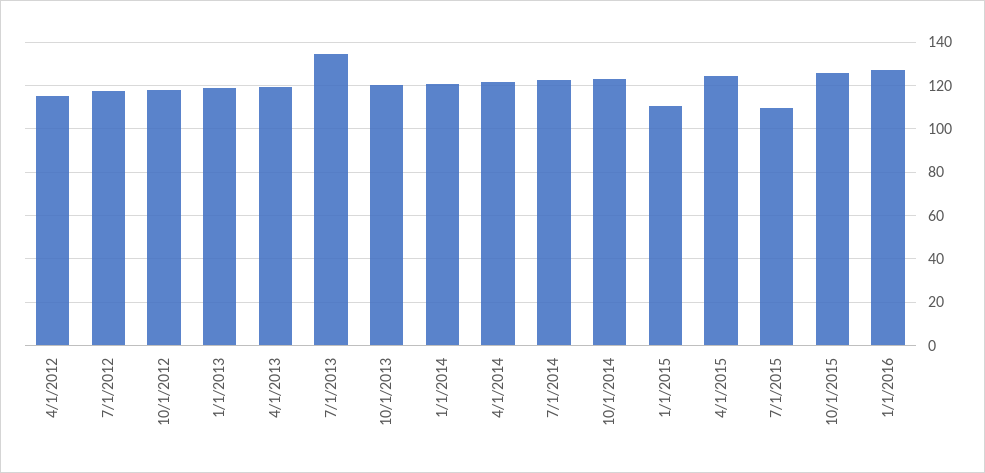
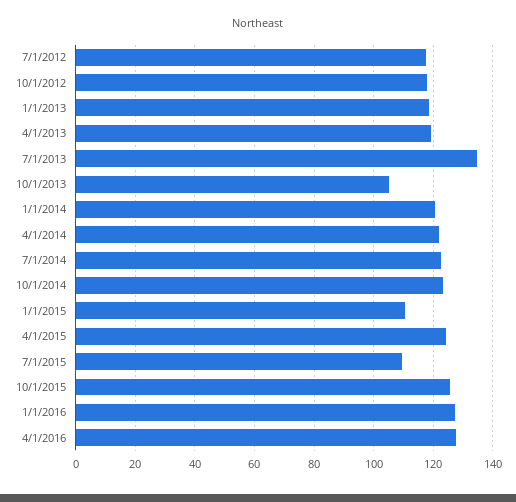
4/1/2012: 115 -> none
10/1/2013: 120 -> 105
4/1/2016: none -> 127.5

